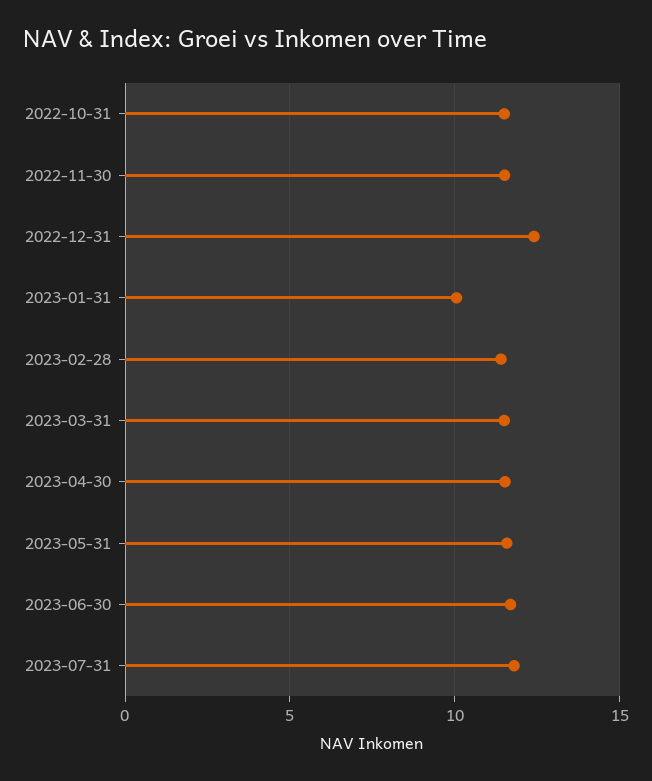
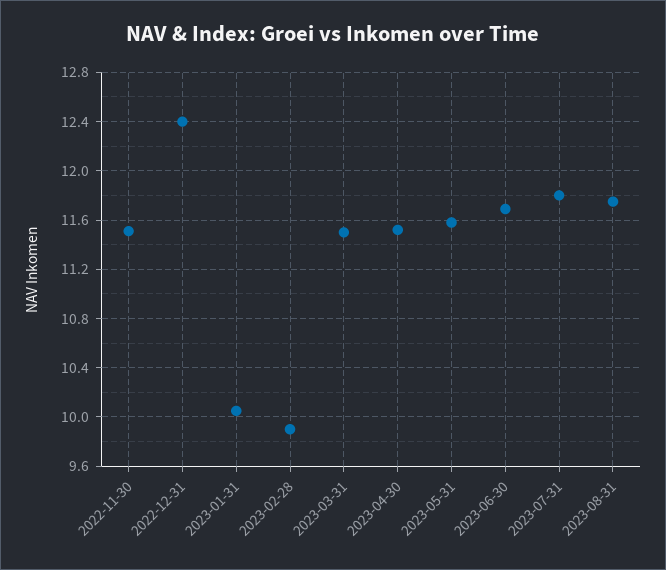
2022-10-31: 11.5 -> none
2023-02-28: 11.5 -> 9.9
2023-08-31: none -> 11.75

